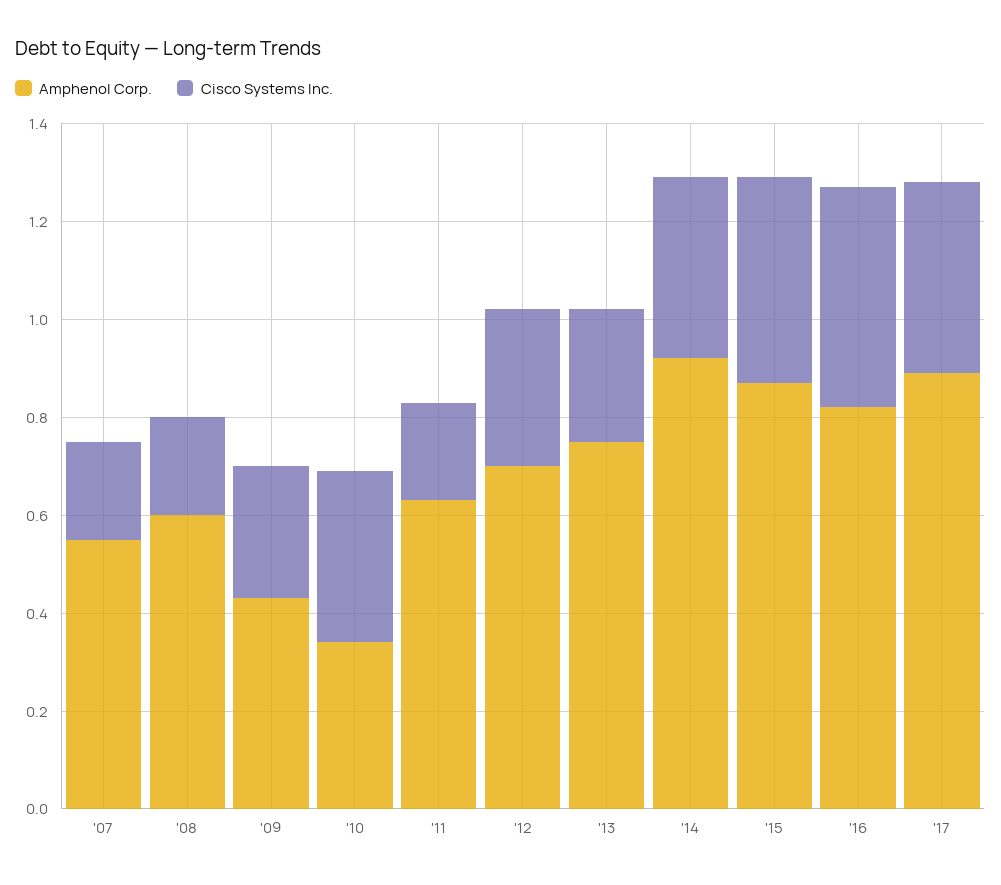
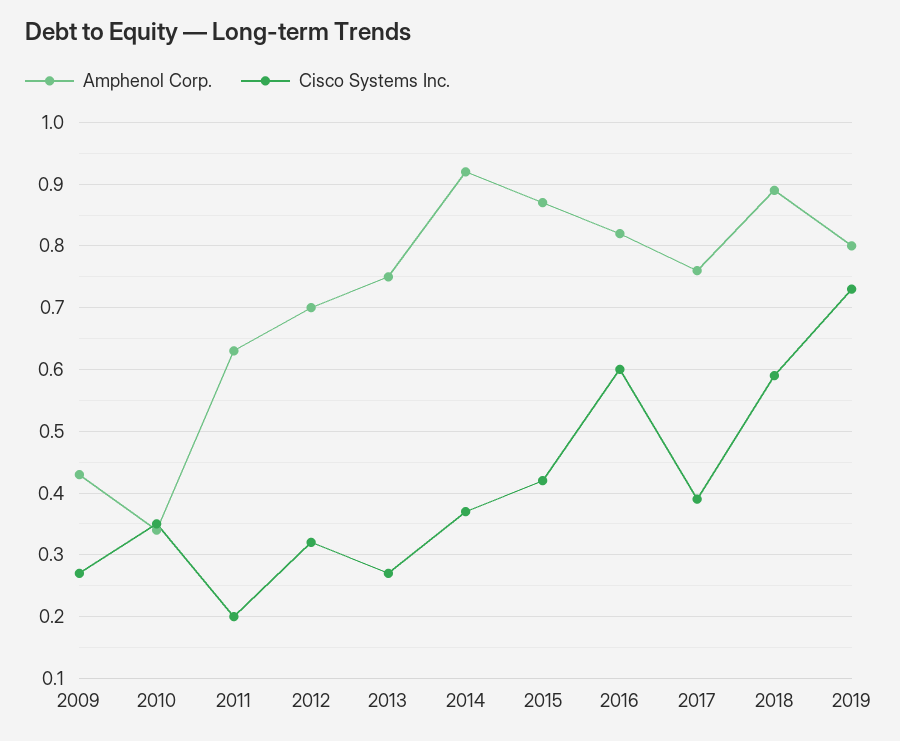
Amphenol Corp., '07: 0.55 -> none
Cisco Systems Inc., '07: 0.2 -> none
Amphenol Corp., '08: 0.6 -> none
Cisco Systems Inc., '08: 0.2 -> none
Cisco Systems Inc., '16: 0.45 -> 0.6
Amphenol Corp., '17: 0.9 -> 0.76
Amphenol Corp., 2018: none -> 0.89
Cisco Systems Inc., 2018: none -> 0.59
Amphenol Corp., 2019: none -> 0.8
Cisco Systems Inc., 2019: none -> 0.73

